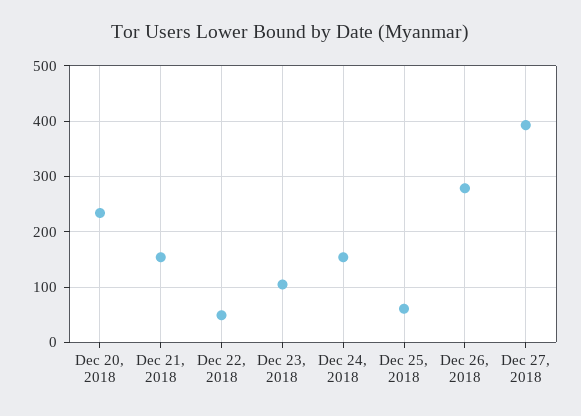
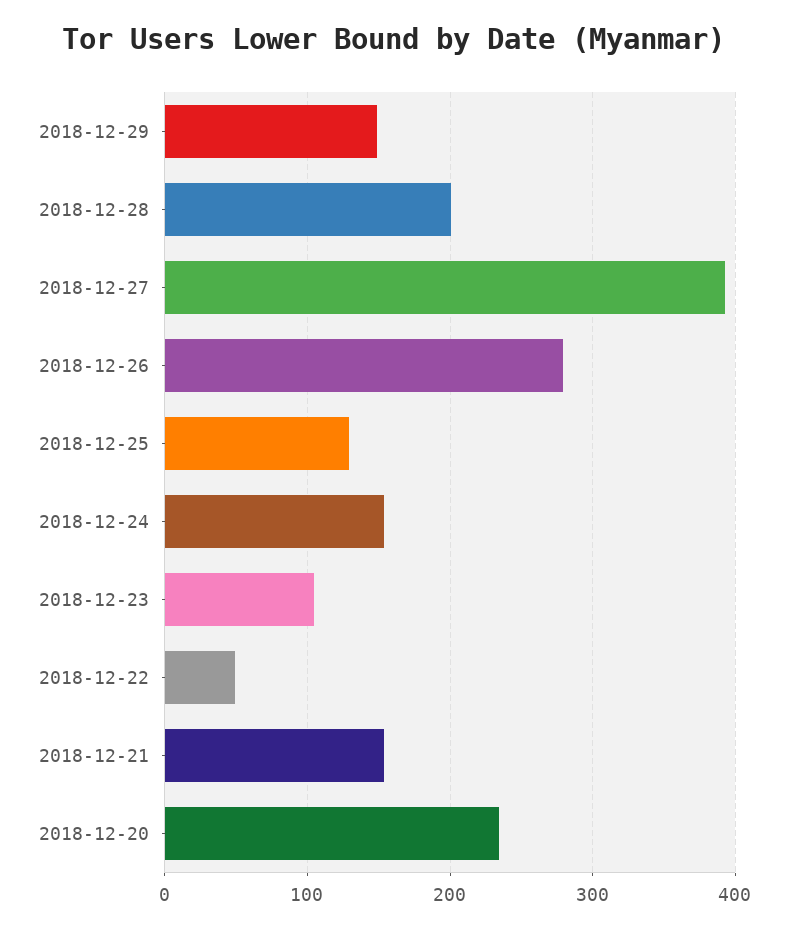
Dec 25, 2018: 60 -> 130
2018-12-29: none -> 150
2018-12-28: none -> 200

